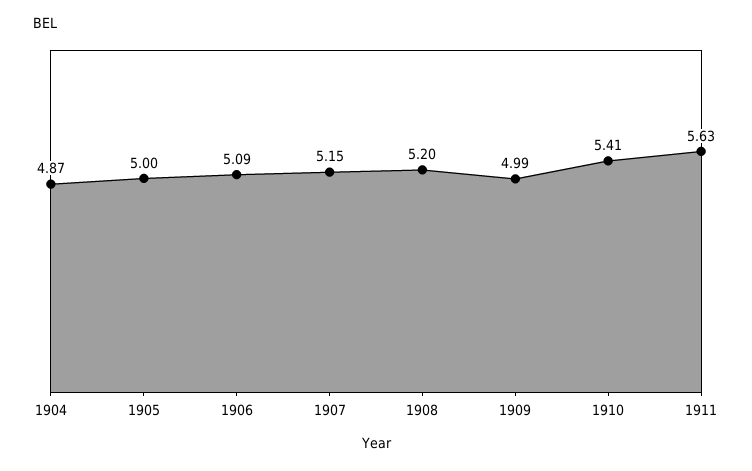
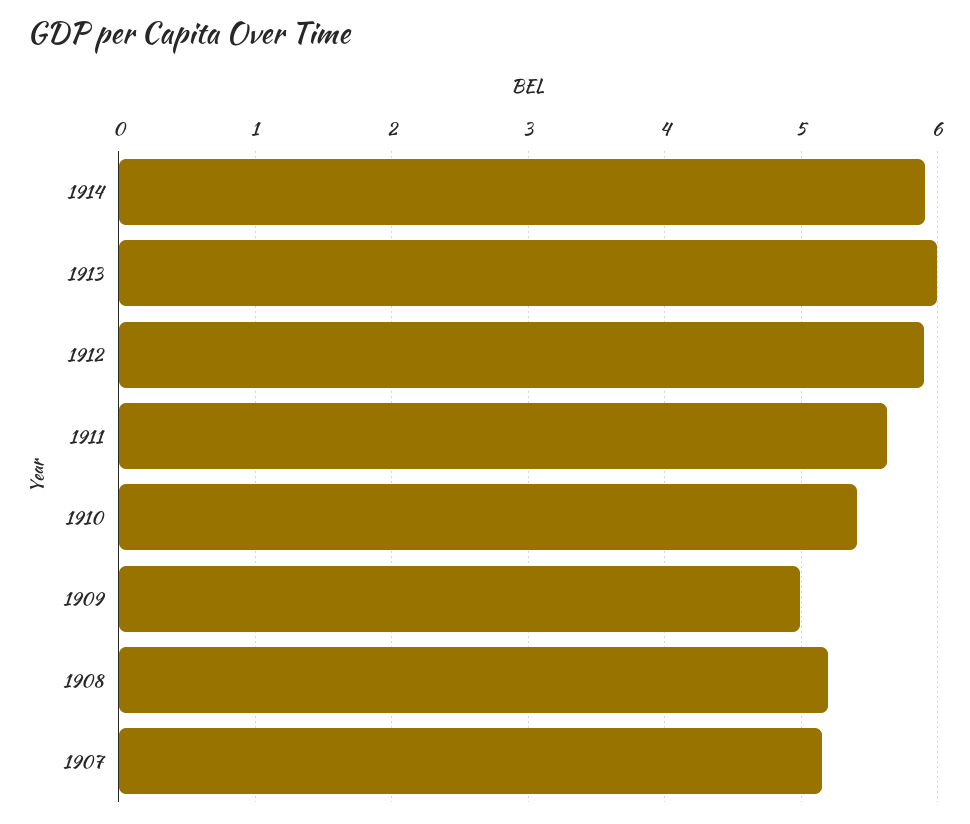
1904: 4.87 -> none
1905: 5 -> none
1906: 5.09 -> none
1914: none -> 5.9
1913: none -> 6
1912: none -> 5.9

